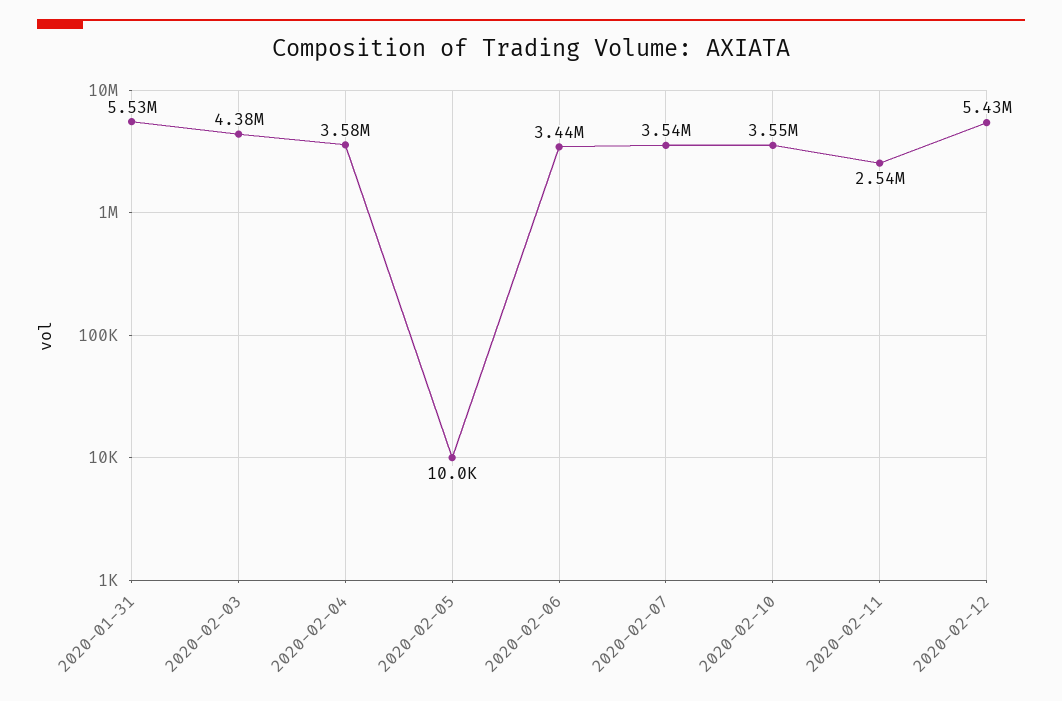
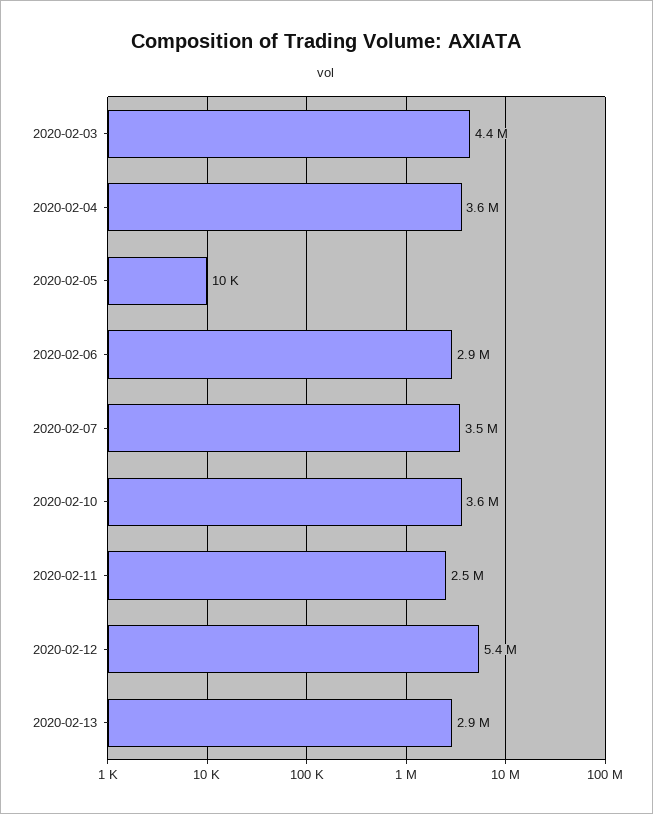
2020-01-31: 5530000 -> none
2020-02-06: 3440000 -> 2900000
2020-02-13: none -> 2900000

